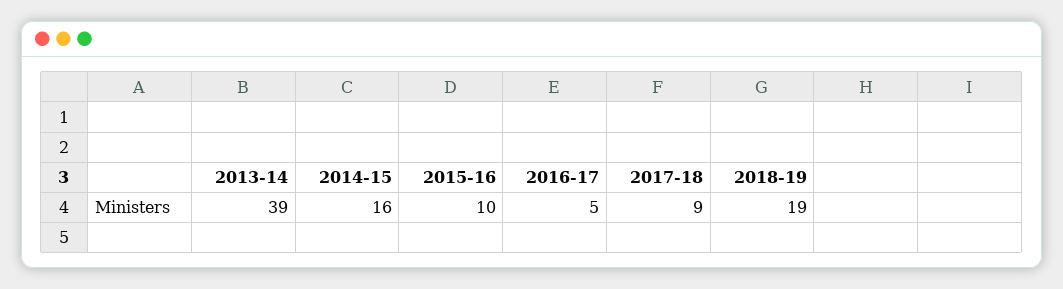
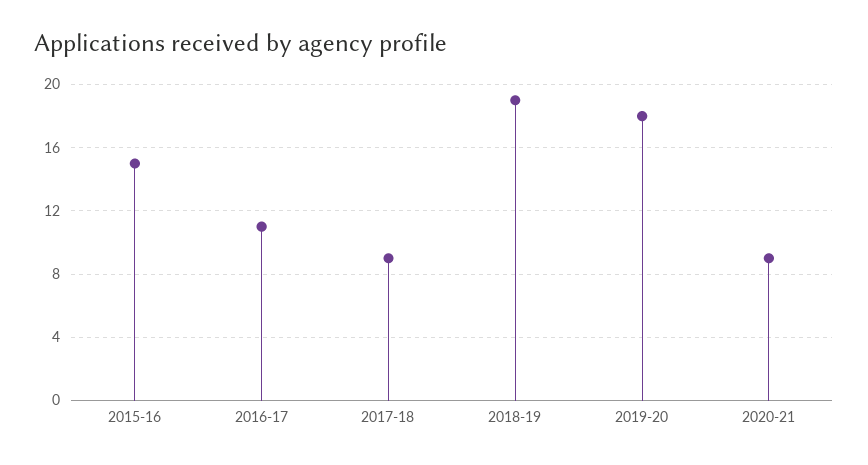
2013-14: 39 -> none
2014-15: 16 -> none
2015-16: 10 -> 15
2016-17: 5 -> 11
2019-20: none -> 18
2020-21: none -> 9

